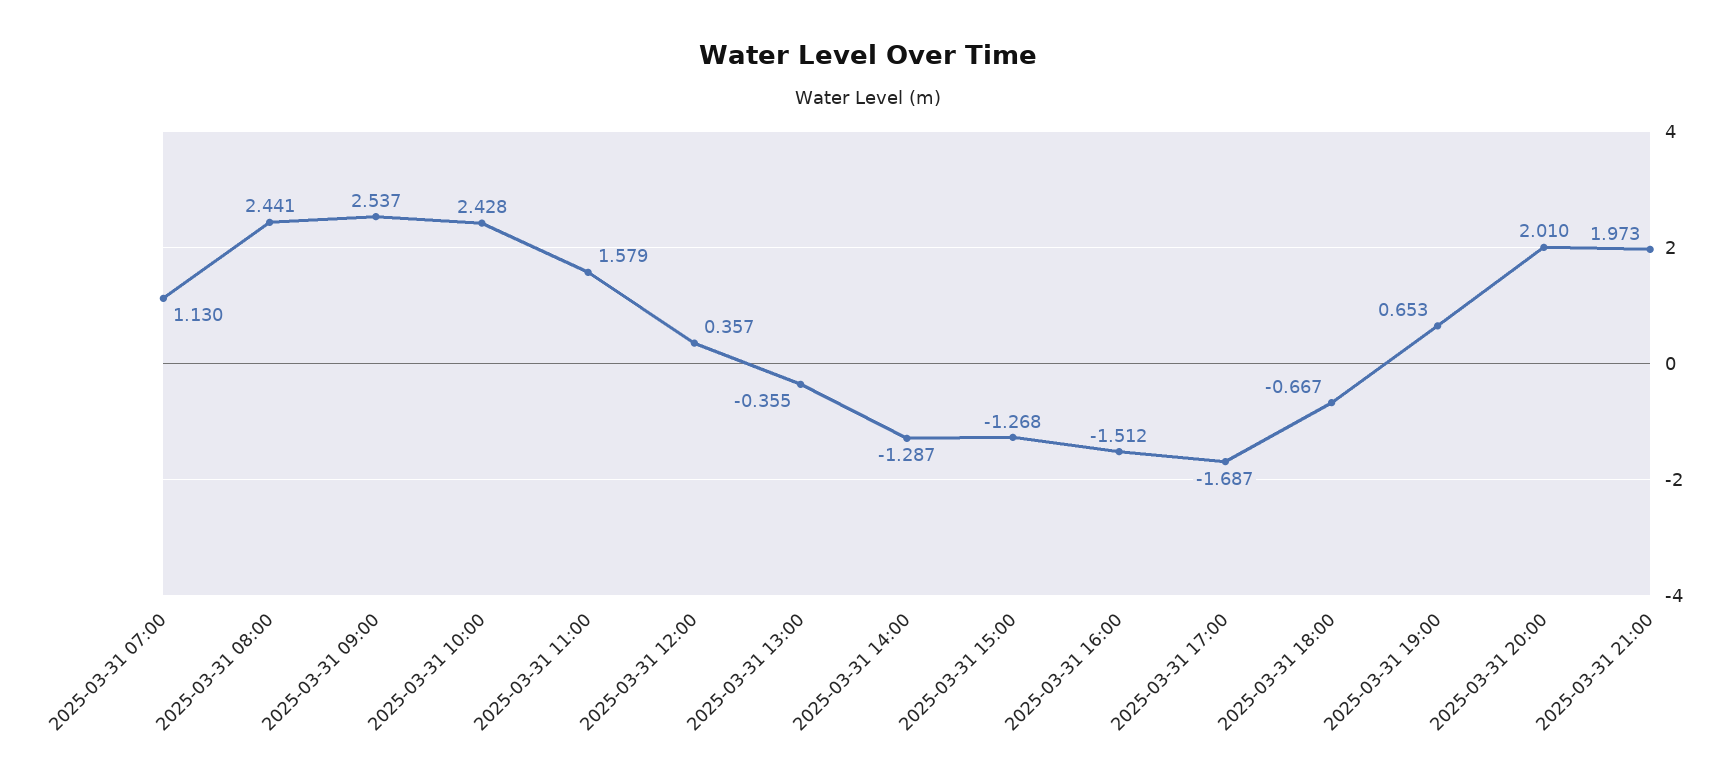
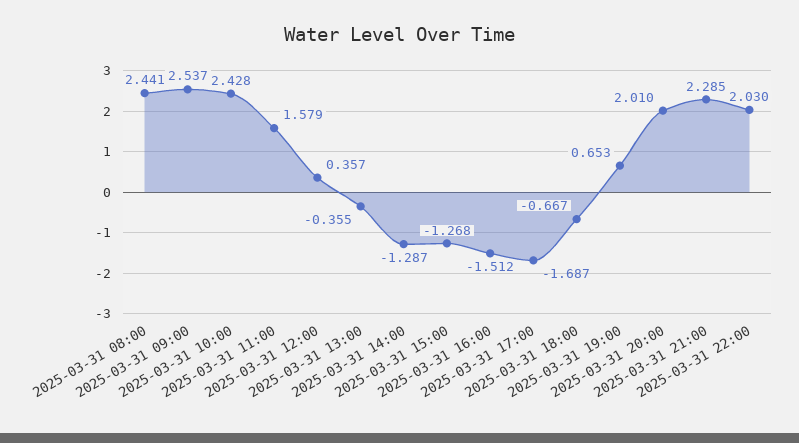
2025-03-31 07:00: 1.13 -> none
2025-03-31 21:00: 1.973 -> 2.285
2025-03-31 22:00: none -> 2.03

